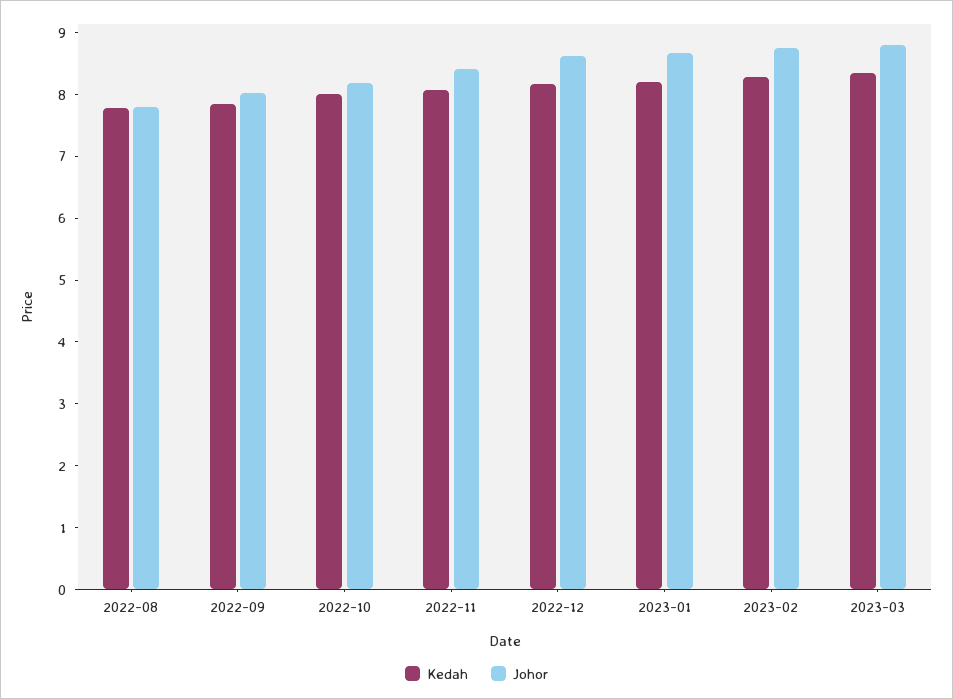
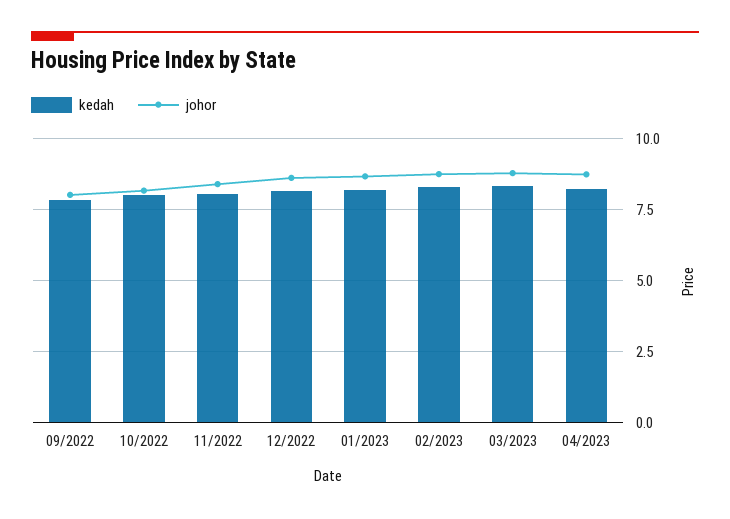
Kedah, 2022-08: 7.8 -> none
Johor, 2022-08: 7.8 -> none
Kedah, 04/2023: none -> 8.25
Johor, 04/2023: none -> 8.75

